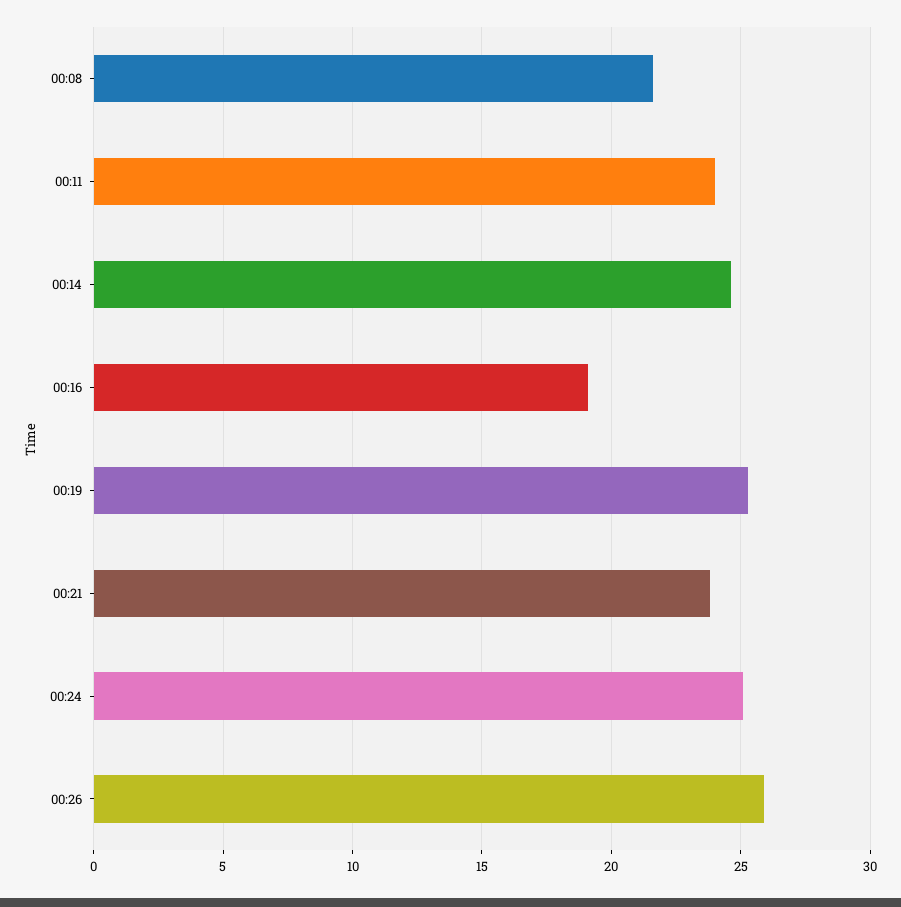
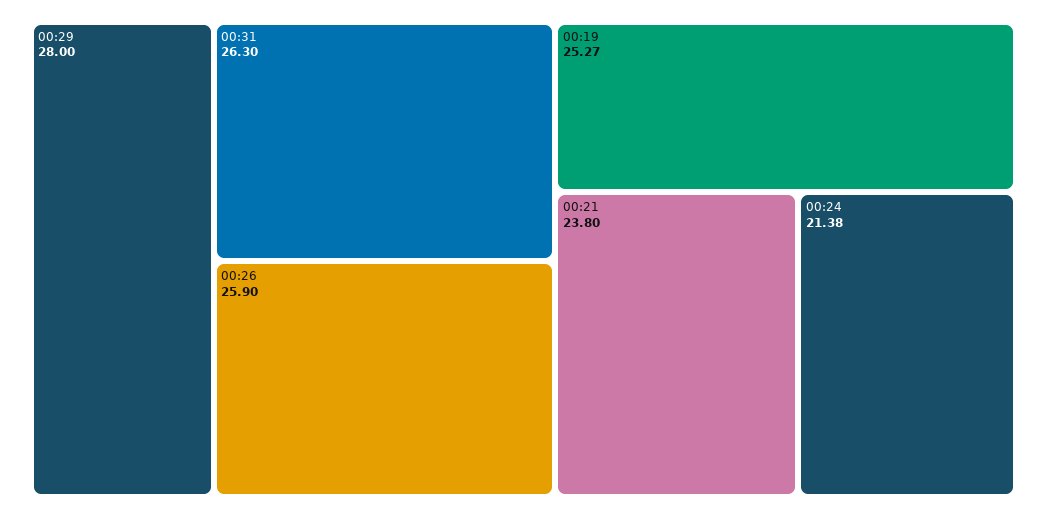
00:08: 21.5 -> none
00:11: 24 -> none
00:14: 24.5 -> none
00:16: 19 -> none
00:24: 25 -> 21.38
00:29: none -> 28
00:31: none -> 26.3

